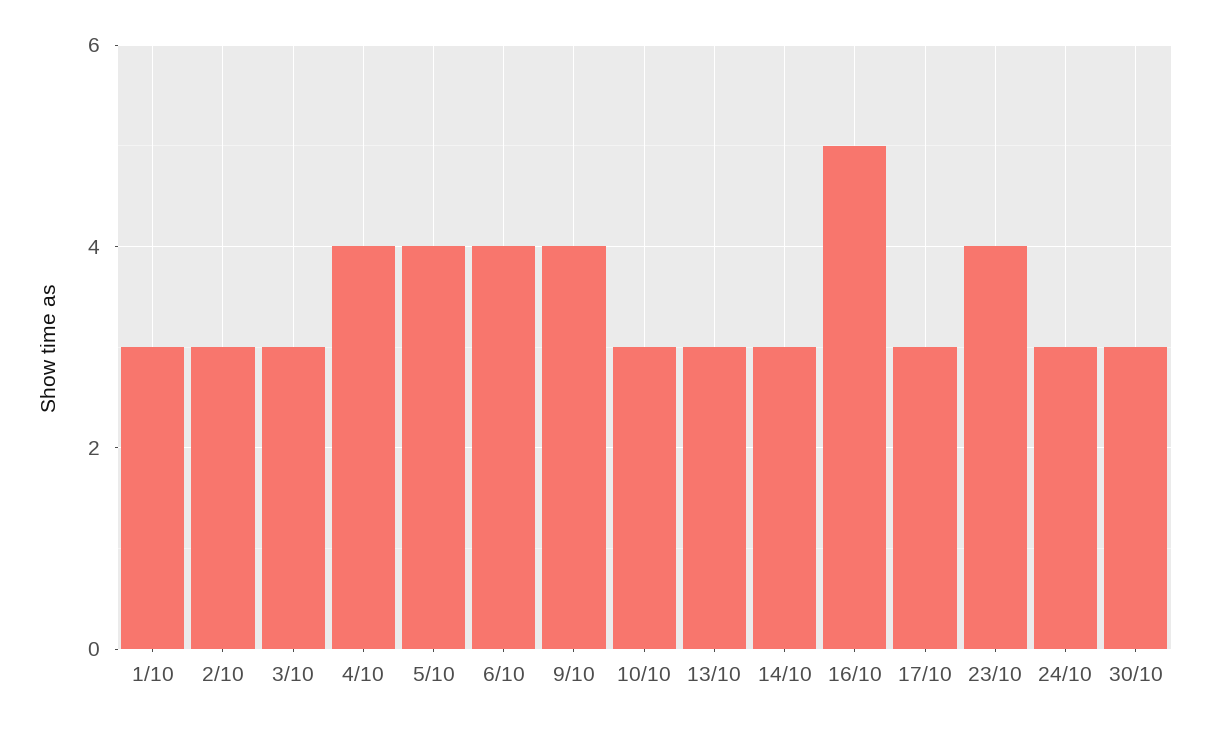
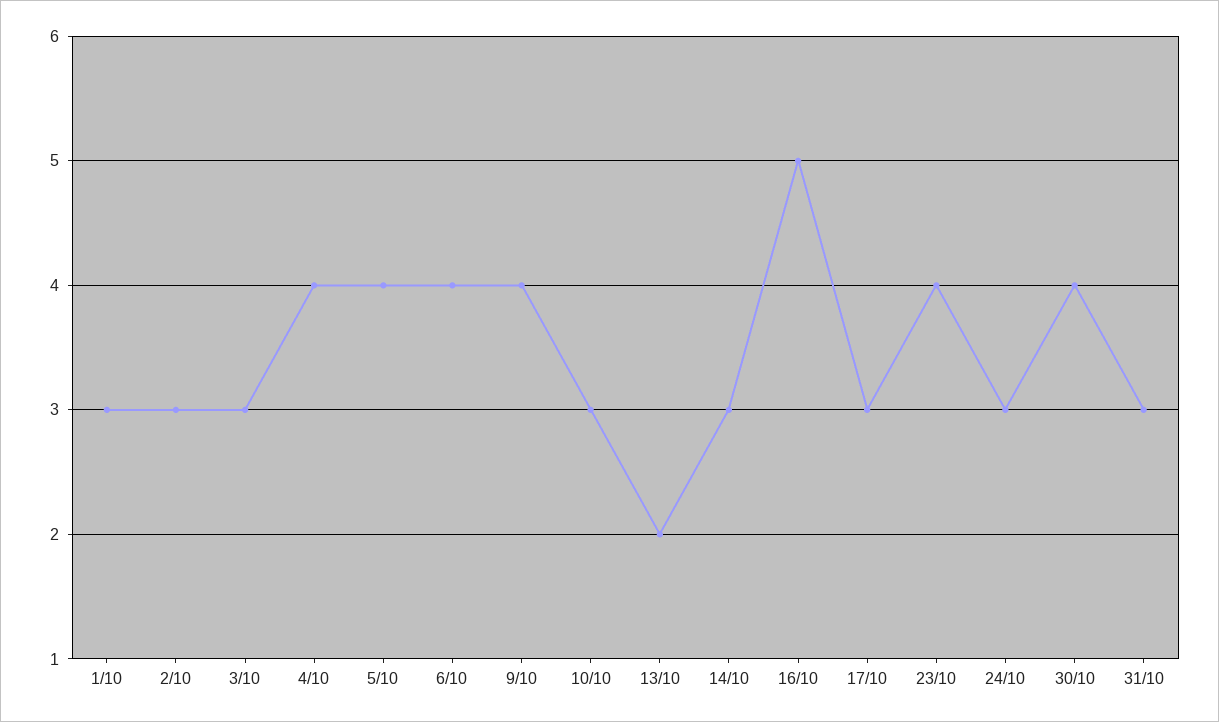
13/10: 3 -> 2
30/10: 3 -> 4
31/10: none -> 3

